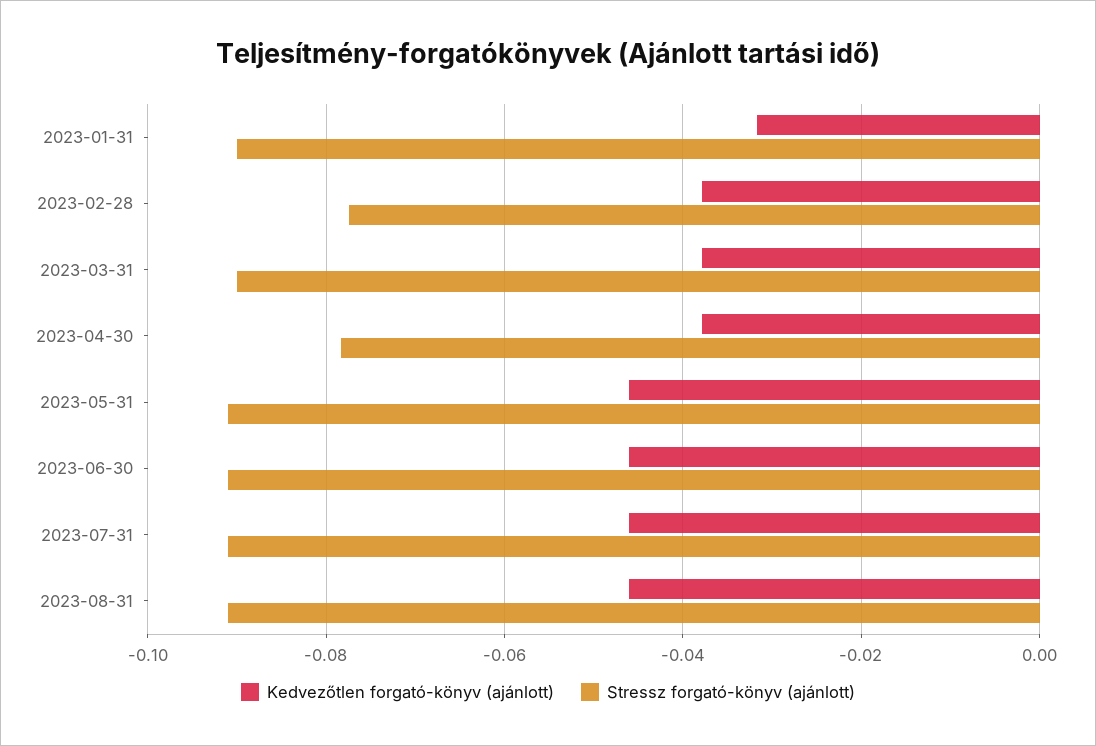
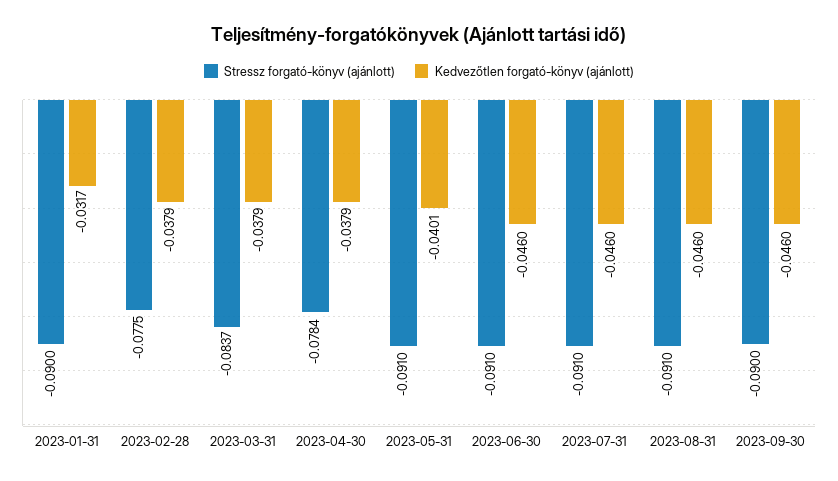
Stressz forgató-könyv (ajánlott), 2023-03-31: -0.09 -> -0.0837
Kedvezőtlen forgató-könyv (ajánlott), 2023-05-31: -0.046 -> -0.0401
Stressz forgató-könyv (ajánlott), 2023-09-30: none -> -0.09
Kedvezőtlen forgató-könyv (ajánlott), 2023-09-30: none -> -0.046

